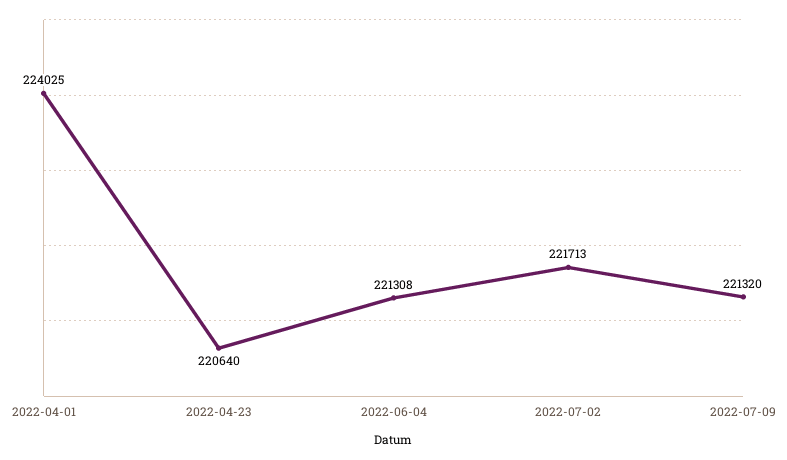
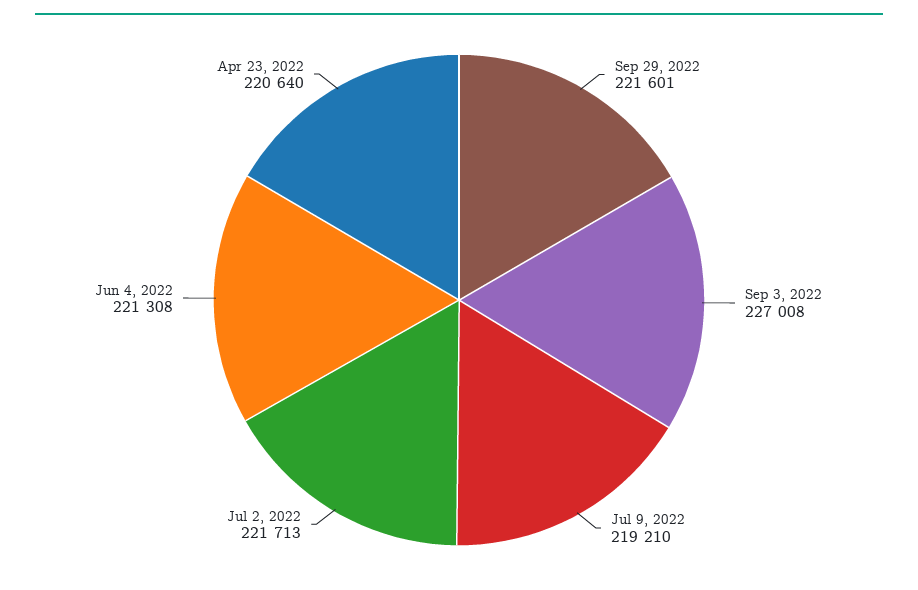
2022-04-01: 224025 -> none
2022-07-09: 221320 -> 219210
Sep 29, 2022: none -> 221601
Sep 3, 2022: none -> 227008

